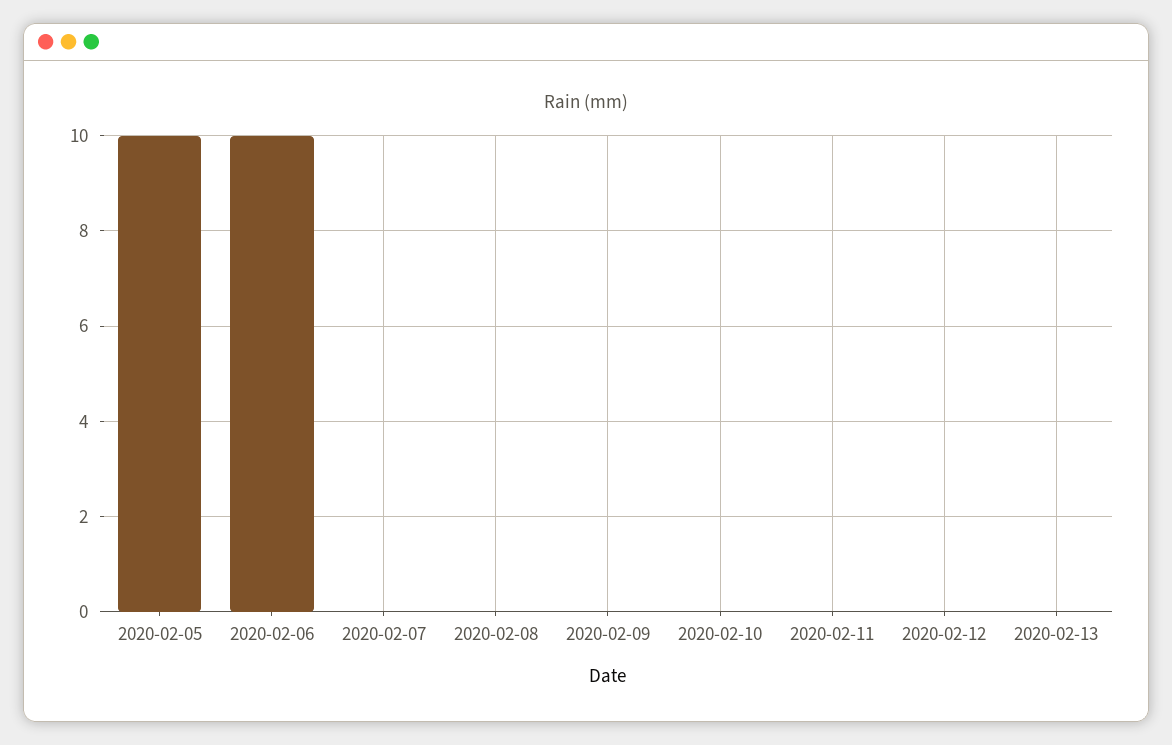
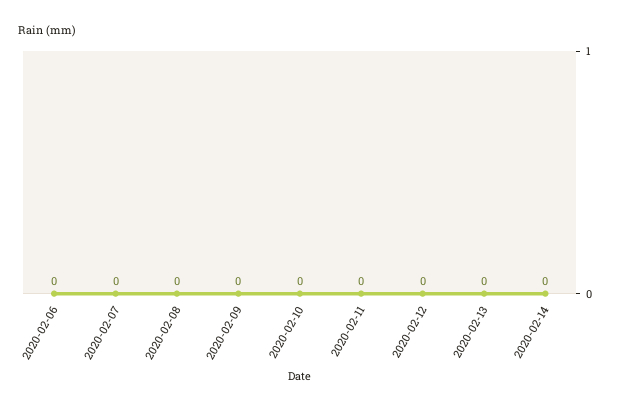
2020-02-05: 10 -> none
2020-02-06: 10 -> 0
2020-02-14: none -> 0

